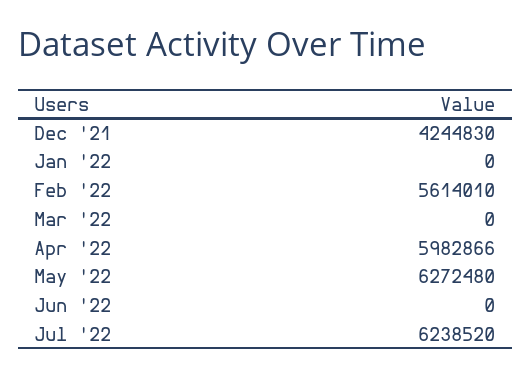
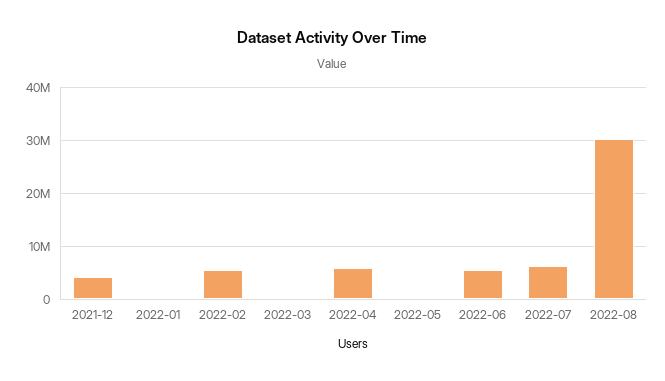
May '22: 6272480 -> 0
Jun '22: 0 -> 6000000
2022-08: none -> 30000000

